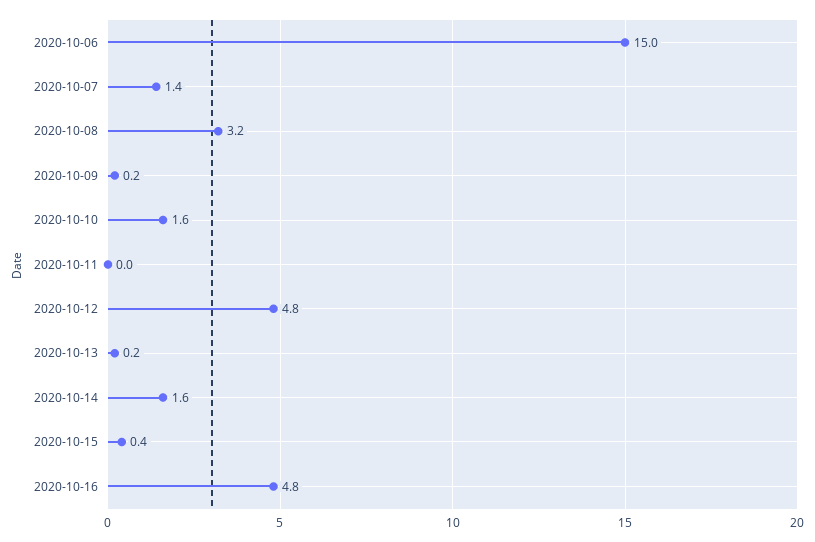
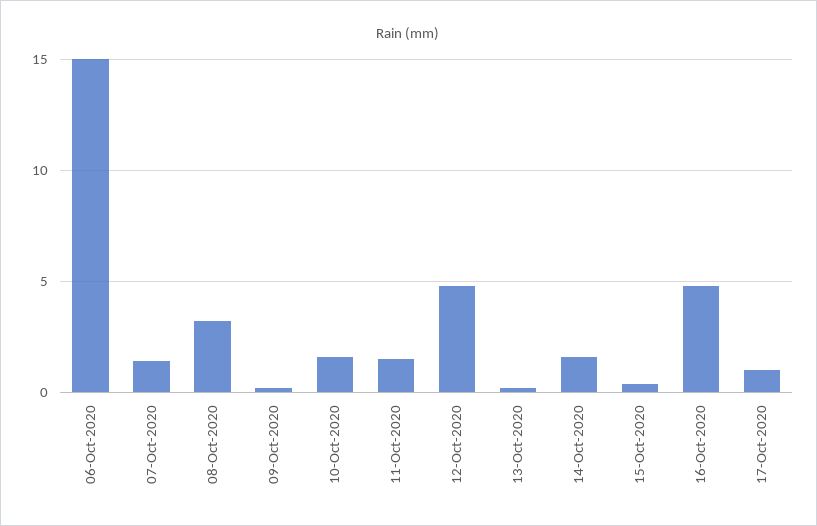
2020-10-11: 0 -> 1.5
17-Oct-2020: none -> 1

